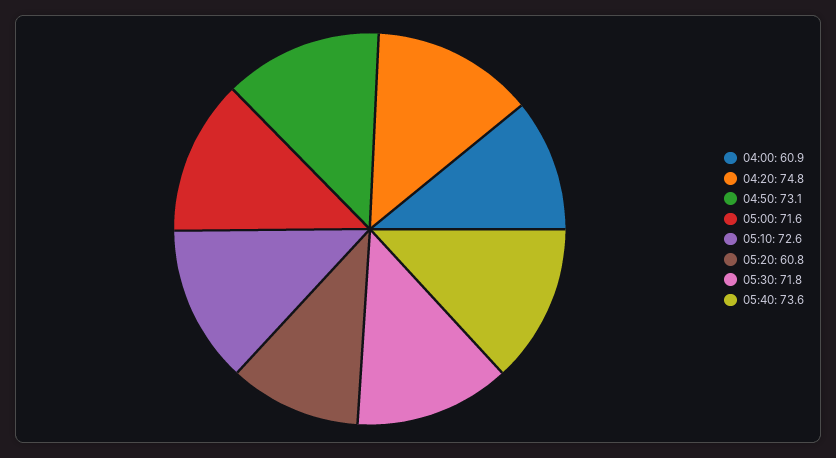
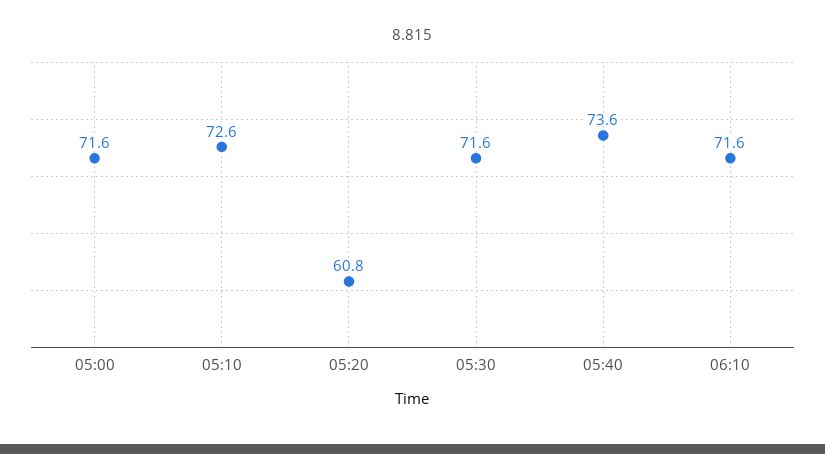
04:00: 60.9 -> none
04:20: 74.8 -> none
04:50: 73.1 -> none
05:30: 71.8 -> 71.6
06:10: none -> 71.6

